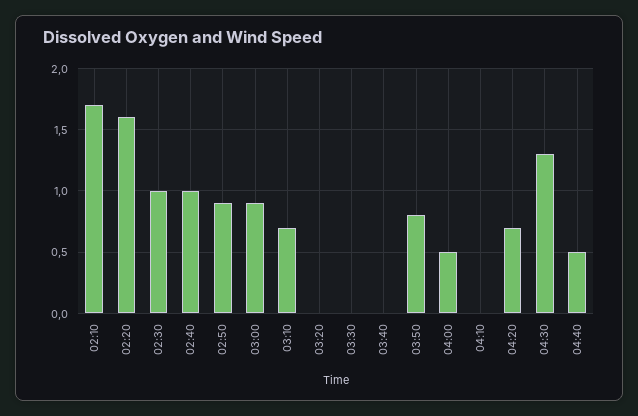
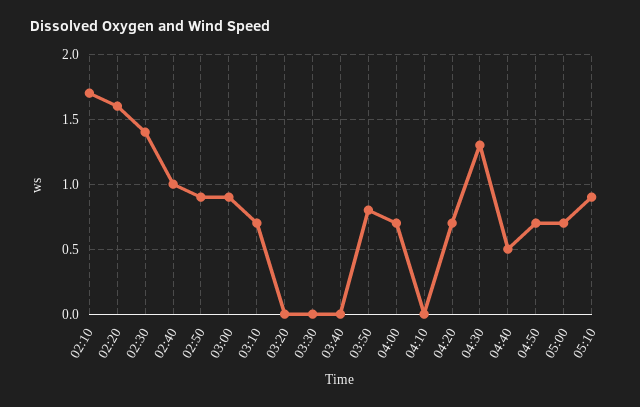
02:30: 1 -> 1.4
04:00: 0.5 -> 0.7
04:50: none -> 0.7
05:00: none -> 0.7
05:10: none -> 0.9

